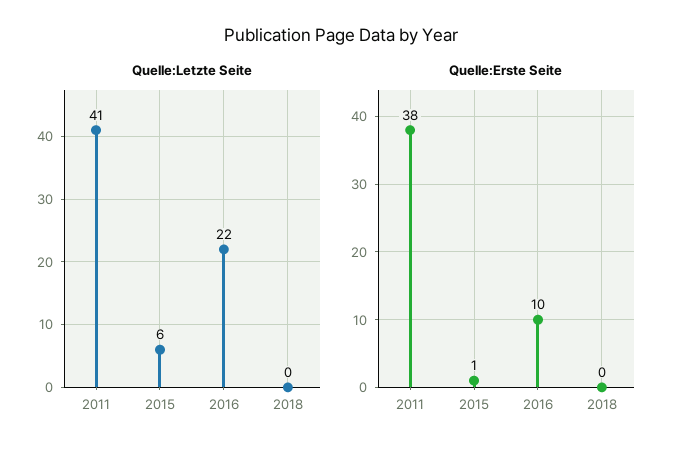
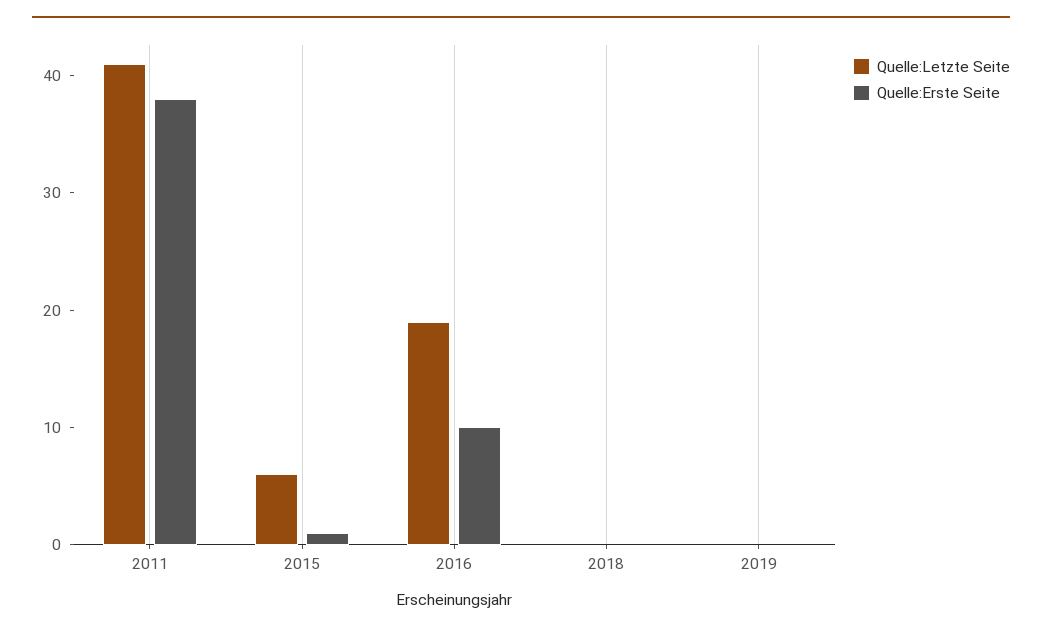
Quelle:Letzte Seite, 2016: 22 -> 19
Quelle:Letzte Seite, 2019: none -> 0
Quelle:Erste Seite, 2019: none -> 0

